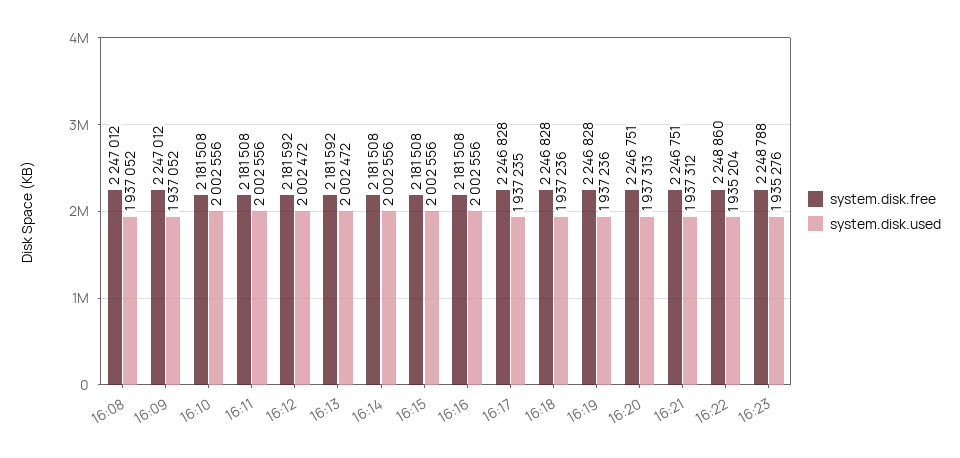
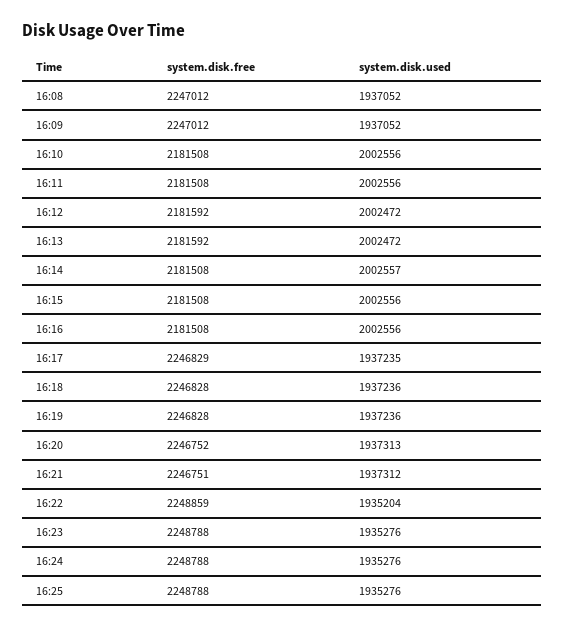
system.disk.used, 16:14: 2002556 -> 2002557
system.disk.free, 16:17: 2246828 -> 2246829
system.disk.free, 16:20: 2246751 -> 2246752
system.disk.free, 16:22: 2248860 -> 2248859
system.disk.free, 16:24: none -> 2248788
system.disk.used, 16:24: none -> 1935276
system.disk.free, 16:25: none -> 2248788
system.disk.used, 16:25: none -> 1935276

